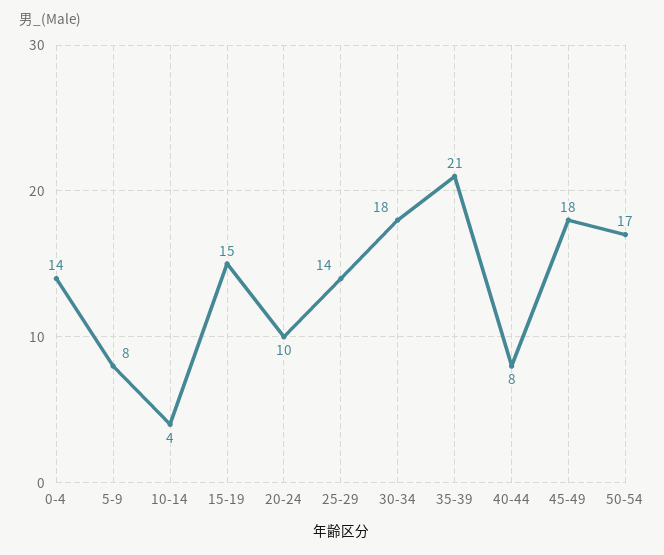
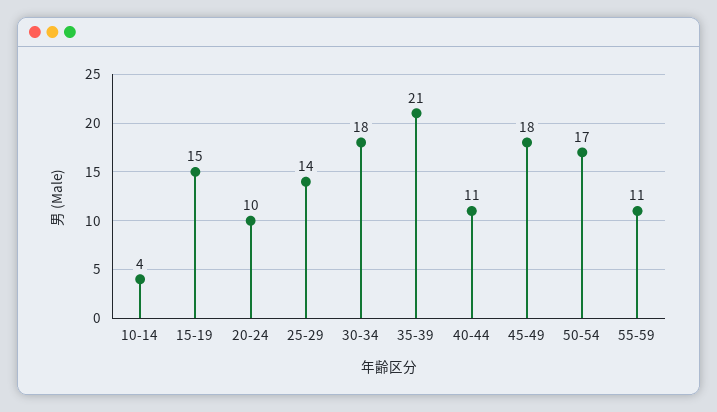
0-4: 14 -> none
5-9: 8 -> none
40-44: 8 -> 11
55-59: none -> 11

